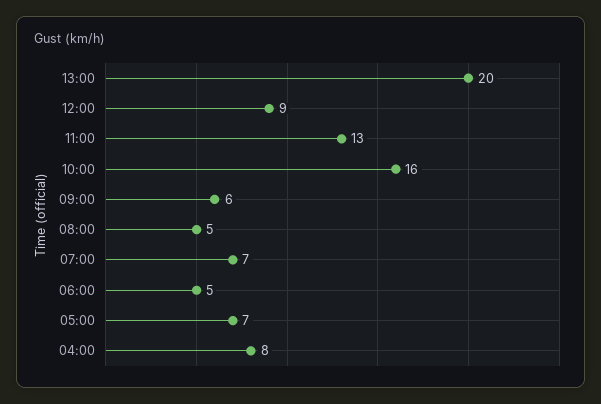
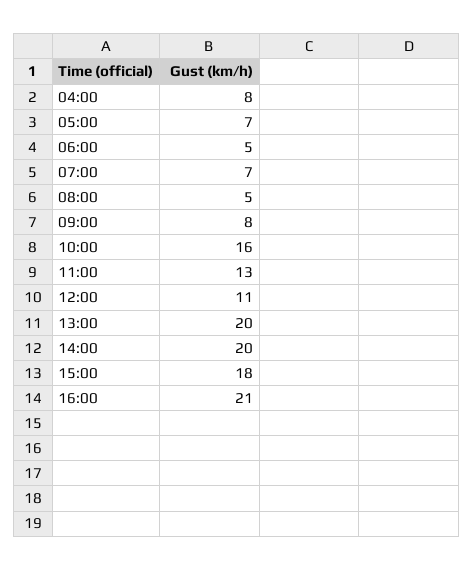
12:00: 9 -> 11
09:00: 6 -> 8
14:00: none -> 20
15:00: none -> 18
16:00: none -> 21

